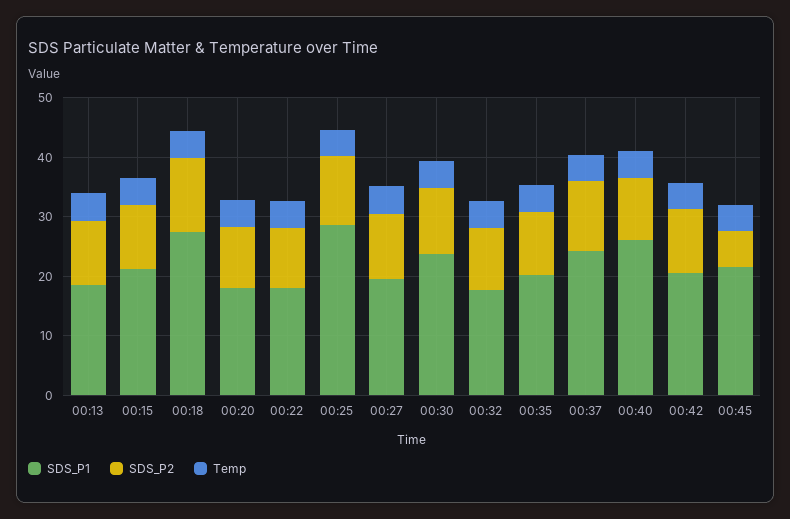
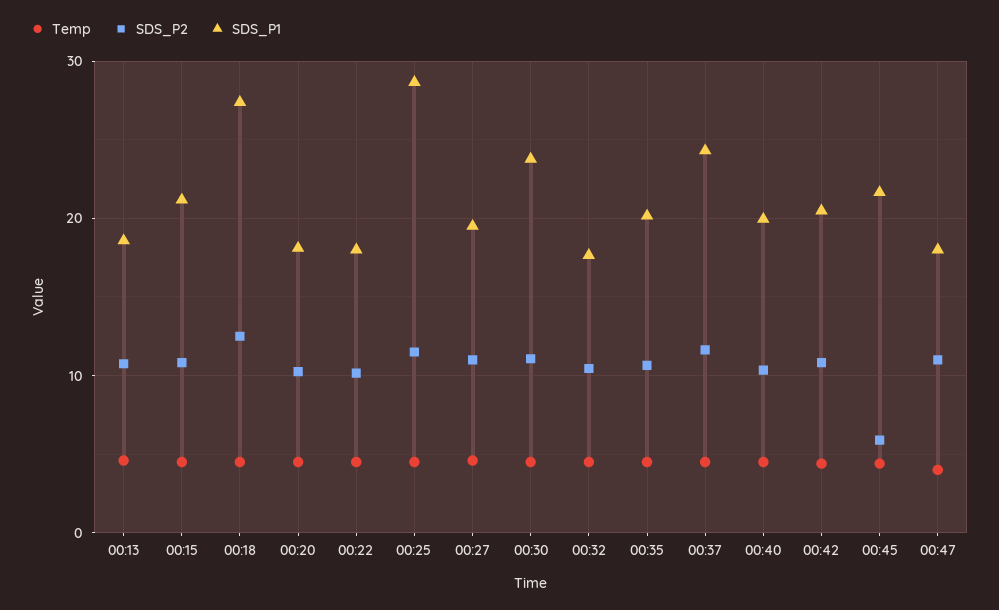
SDS_P1, 00:40: 26 -> 20
Temp, 00:47: none -> 4
SDS_P2, 00:47: none -> 11
SDS_P1, 00:47: none -> 18

